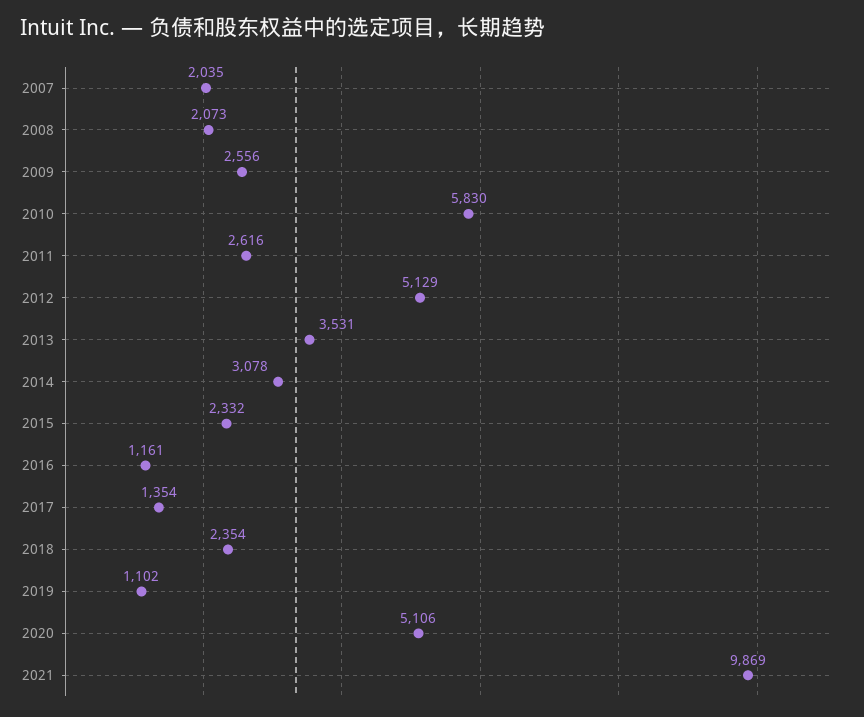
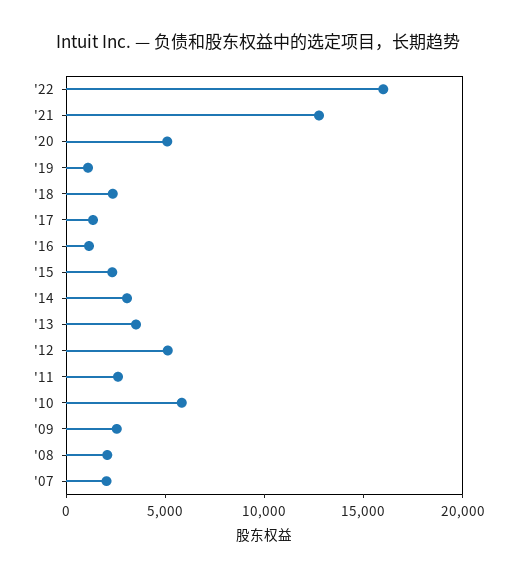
2021: 9869 -> 13000
'22: none -> 16000

